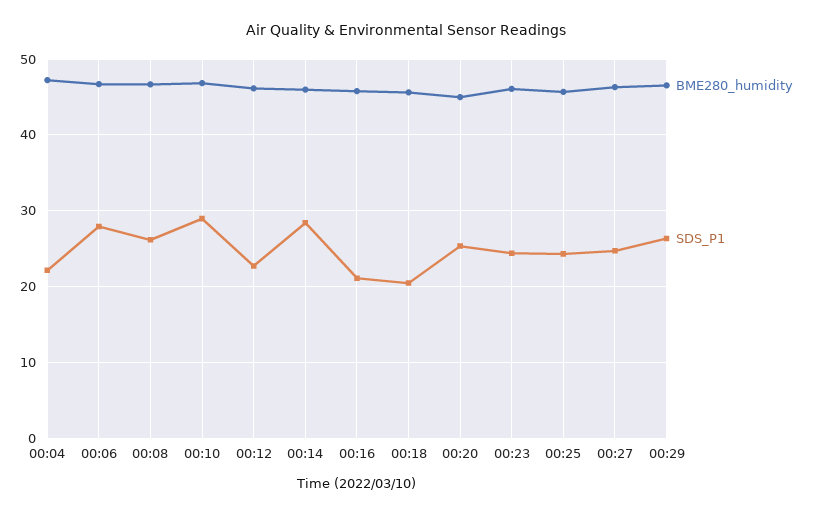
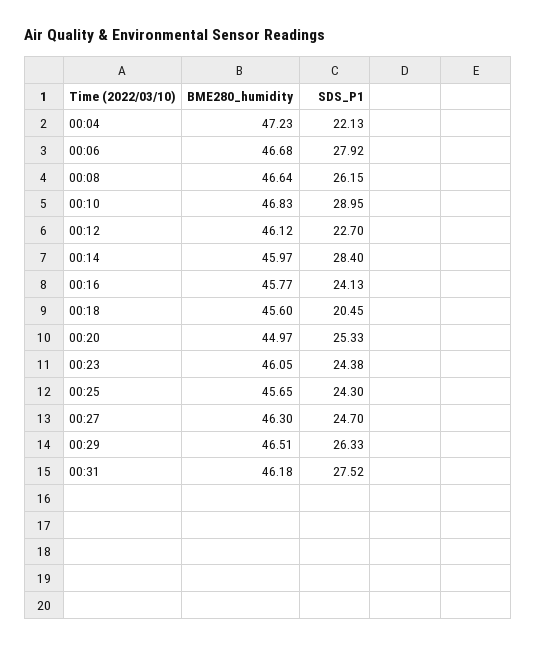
SDS_P1, 00:16: 21 -> 24.13
BME280_humidity, 00:31: none -> 46.18
SDS_P1, 00:31: none -> 27.52

